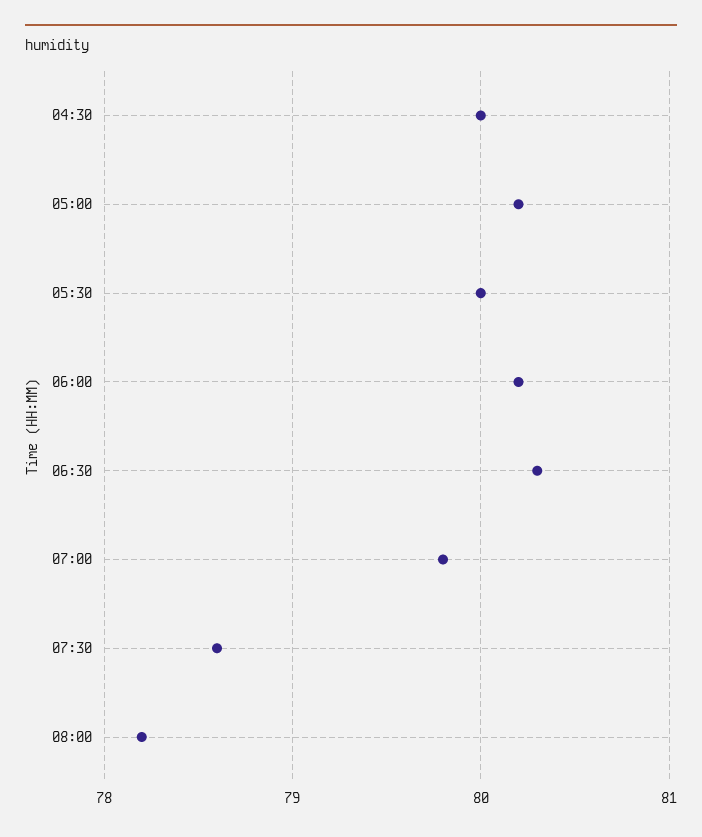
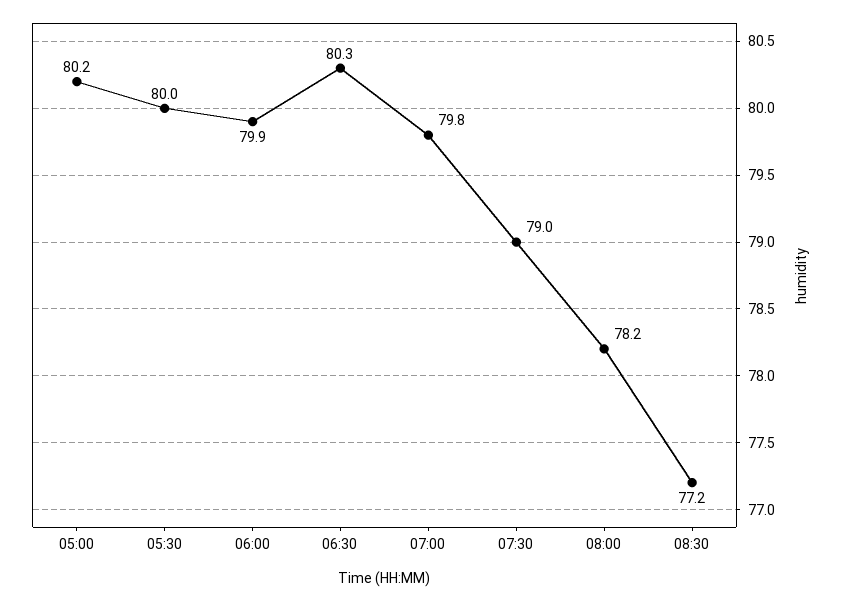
04:30: 80 -> none
06:00: 80.2 -> 79.9
07:30: 78.6 -> 79
08:30: none -> 77.2

